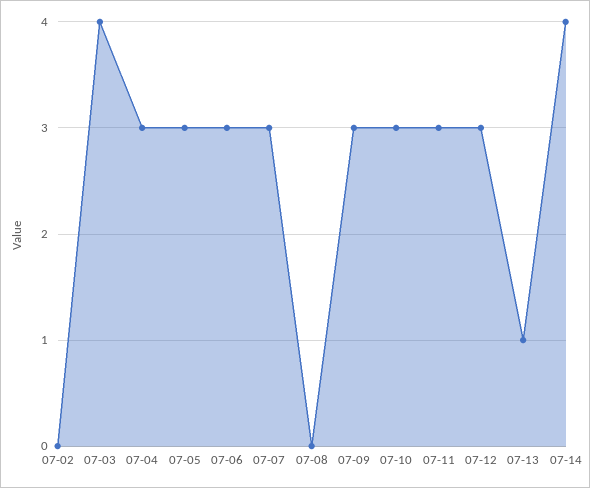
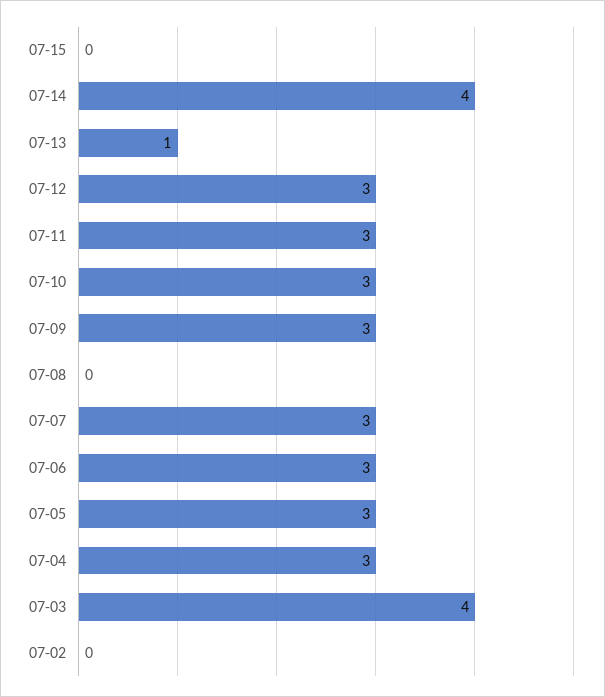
07-15: none -> 0

